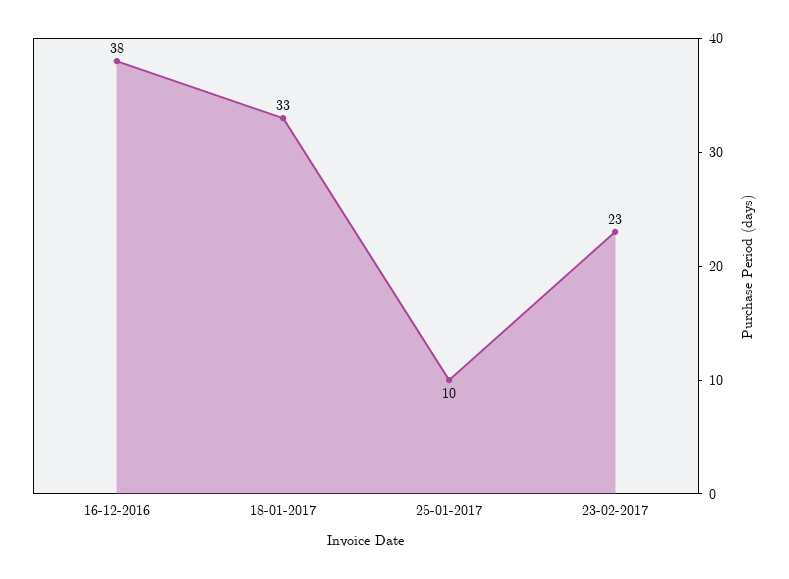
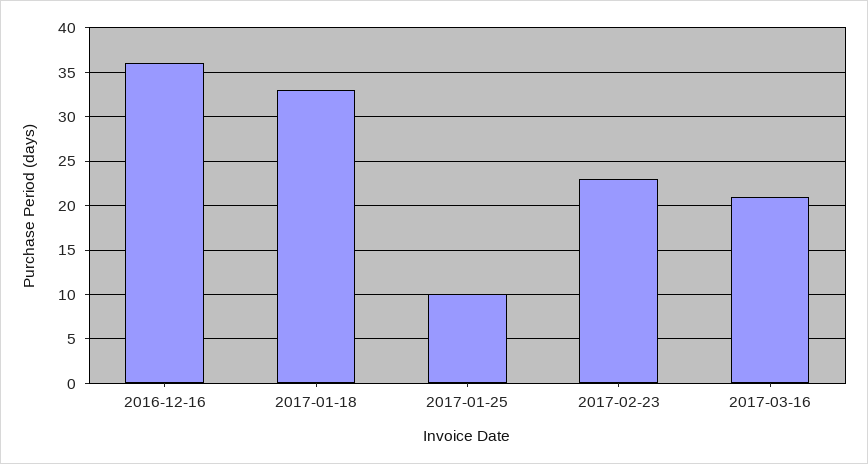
16-12-2016: 38 -> 36
2017-03-16: none -> 21

